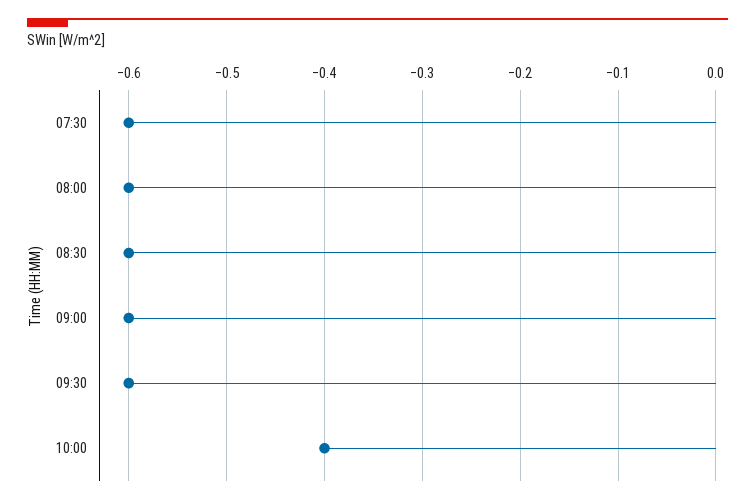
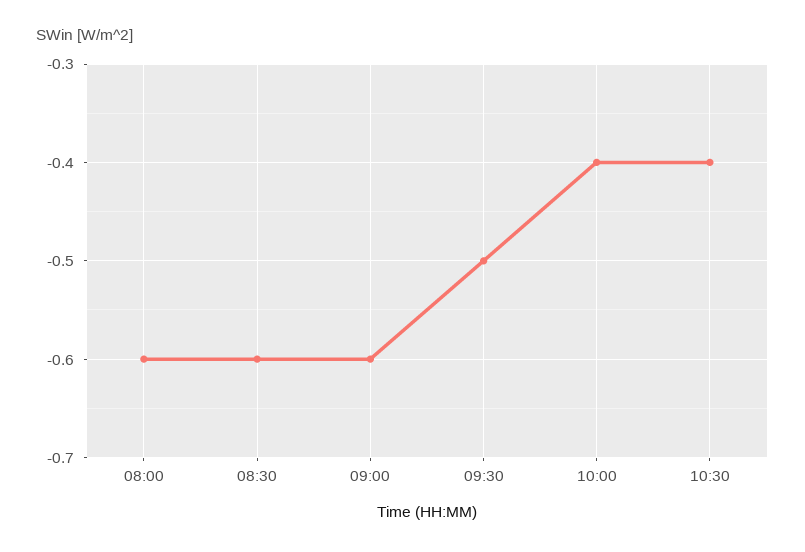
07:30: -0.6 -> none
09:30: -0.6 -> -0.5
10:30: none -> -0.4

